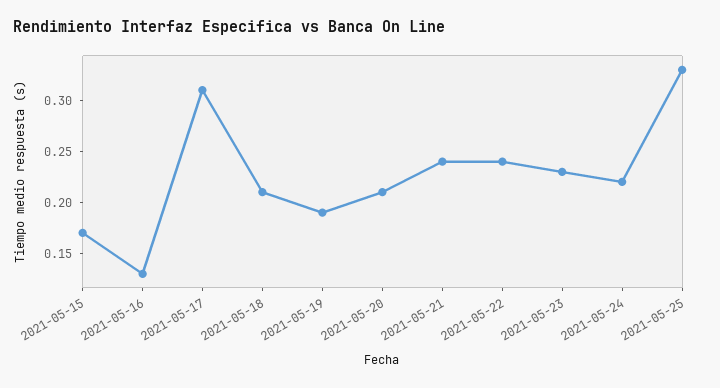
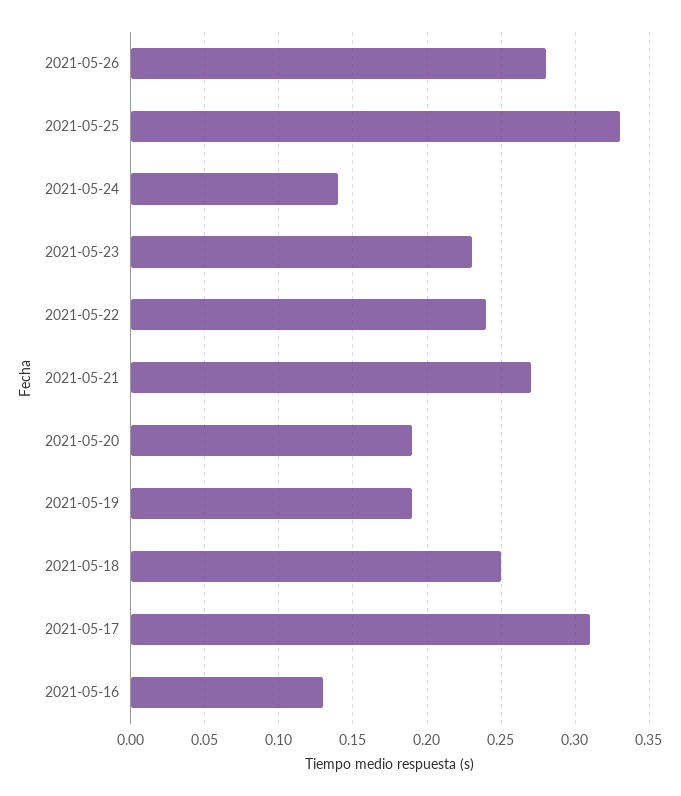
2021-05-15: 0.17 -> none
2021-05-18: 0.21 -> 0.25
2021-05-20: 0.21 -> 0.19
2021-05-21: 0.24 -> 0.27
2021-05-24: 0.22 -> 0.14
2021-05-26: none -> 0.28

